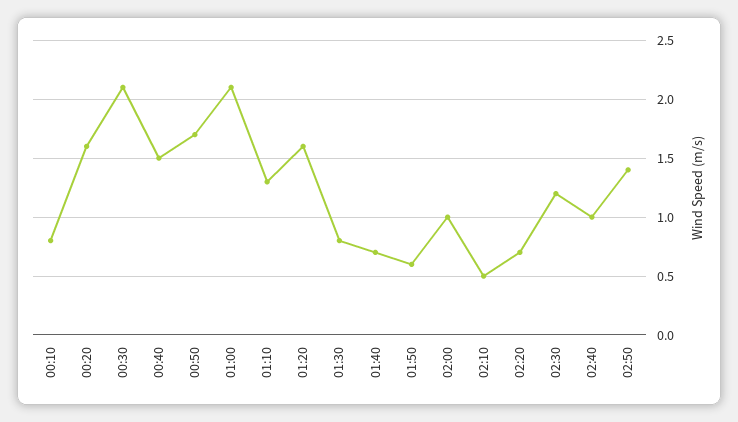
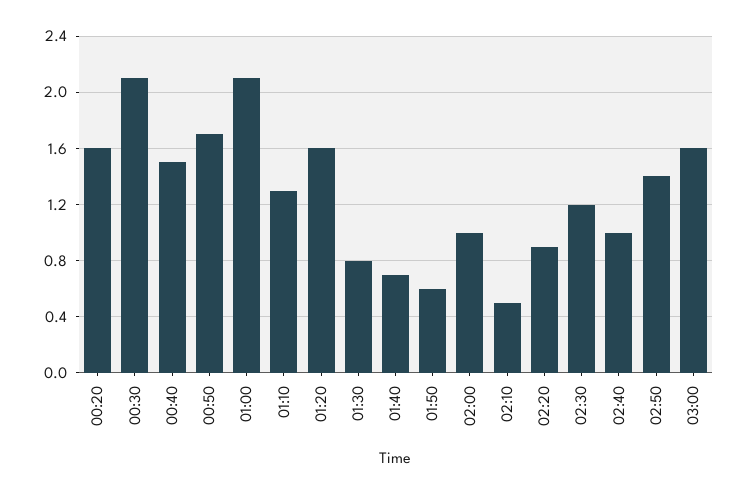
00:10: 0.8 -> none
02:20: 0.7 -> 0.9
03:00: none -> 1.6

